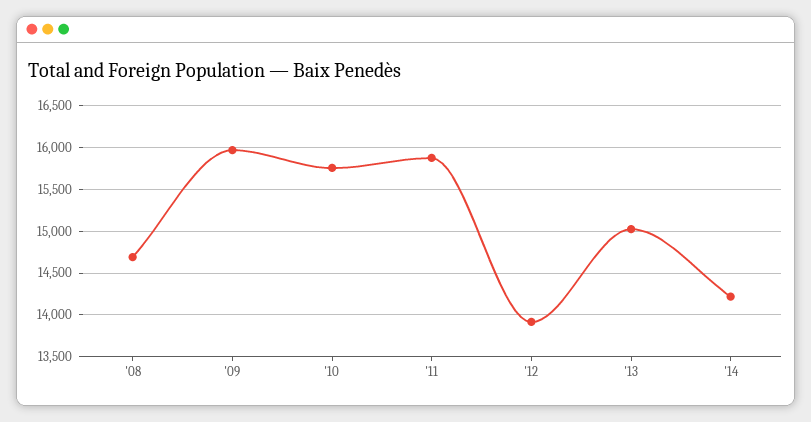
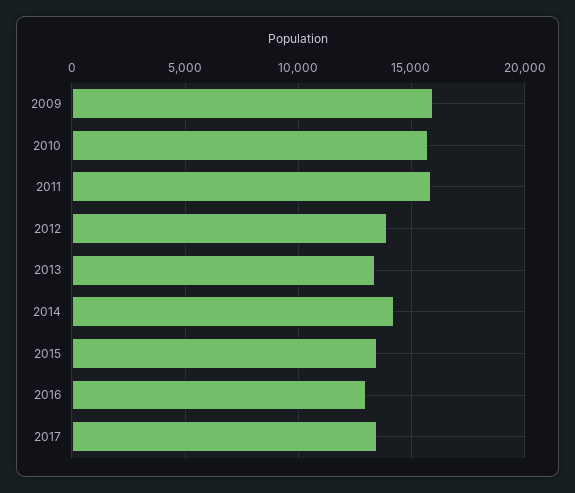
'08: 14700 -> none
'13: 15000 -> 13500
2015: none -> 13500
2016: none -> 13000
2017: none -> 13500

